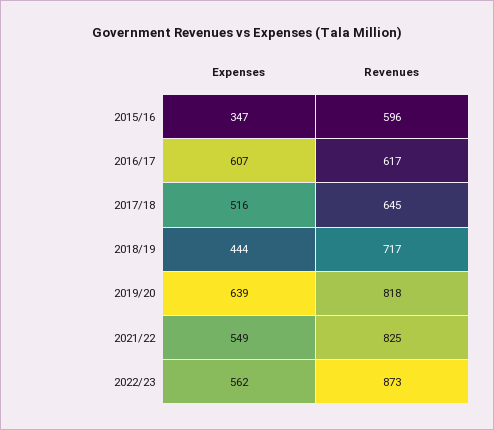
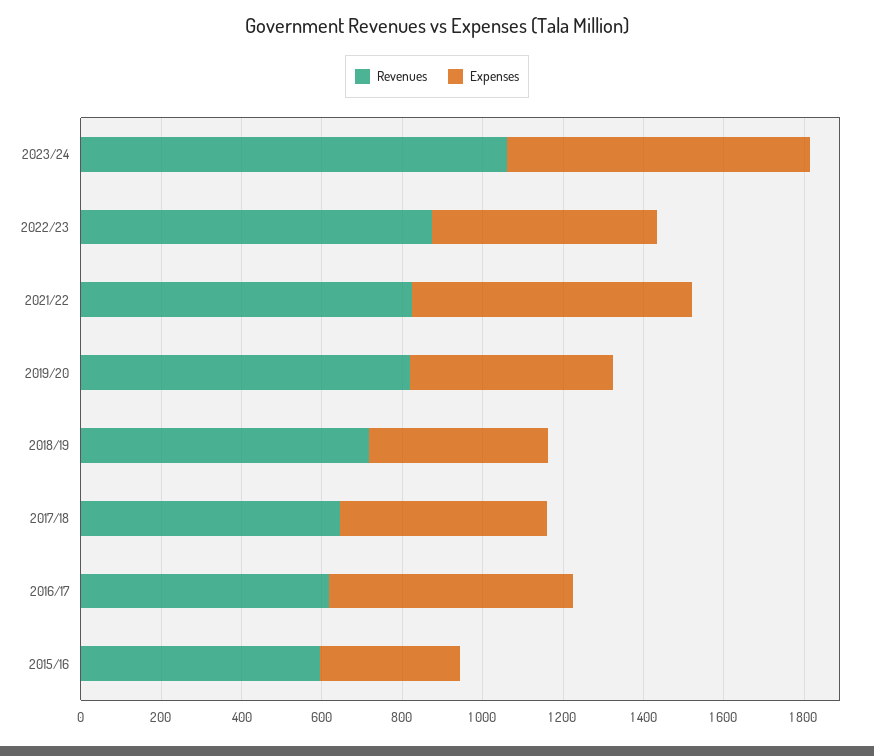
Expenses, 2019/20: 639 -> 500
Expenses, 2021/22: 549 -> 700
Revenues, 2023/24: none -> 1050
Expenses, 2023/24: none -> 750

